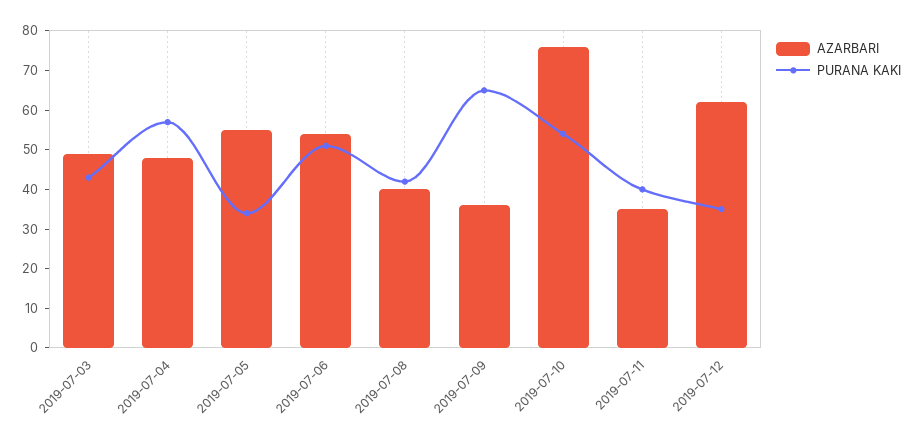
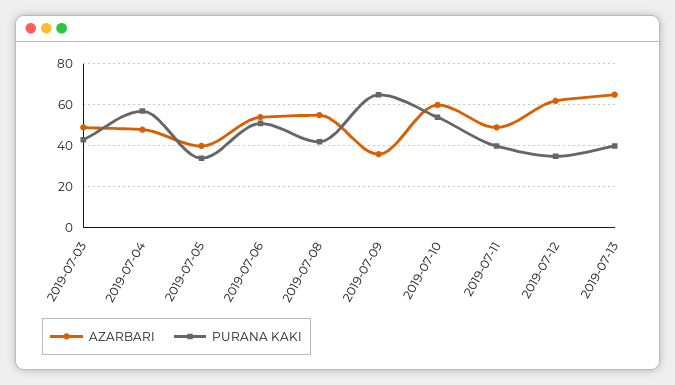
AZARBARI, 2019-07-05: 55 -> 40
AZARBARI, 2019-07-08: 40 -> 55
AZARBARI, 2019-07-10: 75 -> 60
AZARBARI, 2019-07-11: 35 -> 50
AZARBARI, 2019-07-13: none -> 65
PURANA KAKI, 2019-07-13: none -> 40

